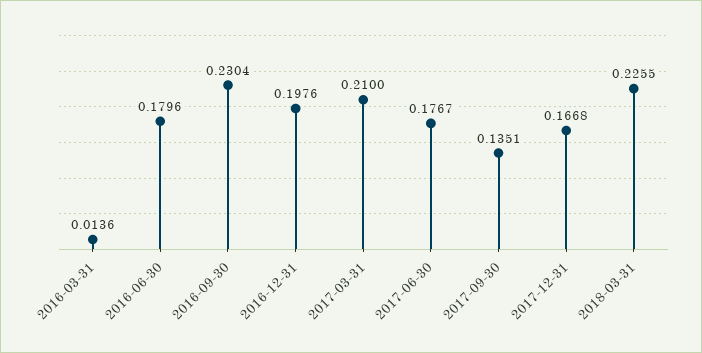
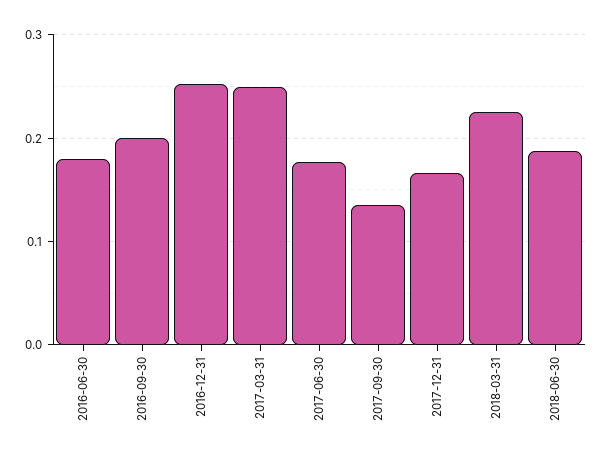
2016-03-31: 0.0136 -> none
2016-09-30: 0.2304 -> 0.2
2016-12-31: 0.1976 -> 0.25
2017-03-31: 0.21 -> 0.25
2018-06-30: none -> 0.19

